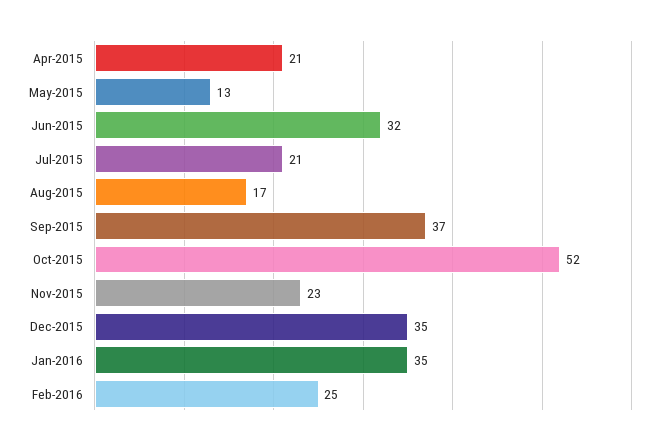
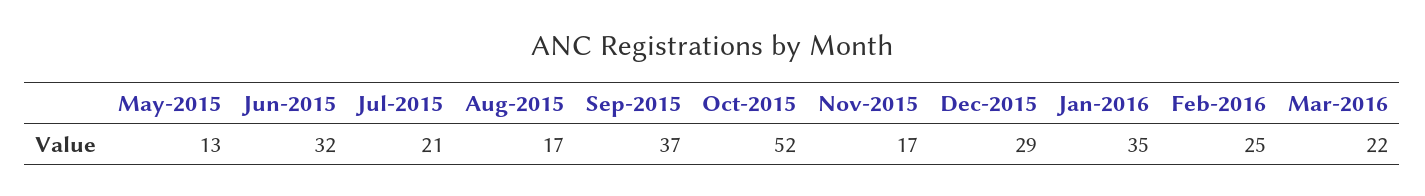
Apr-2015: 21 -> none
Nov-2015: 23 -> 17
Dec-2015: 35 -> 29
Mar-2016: none -> 22

